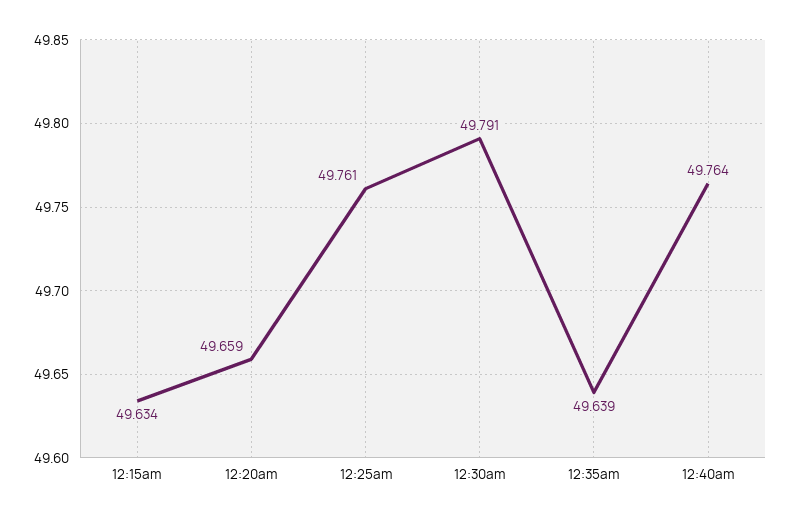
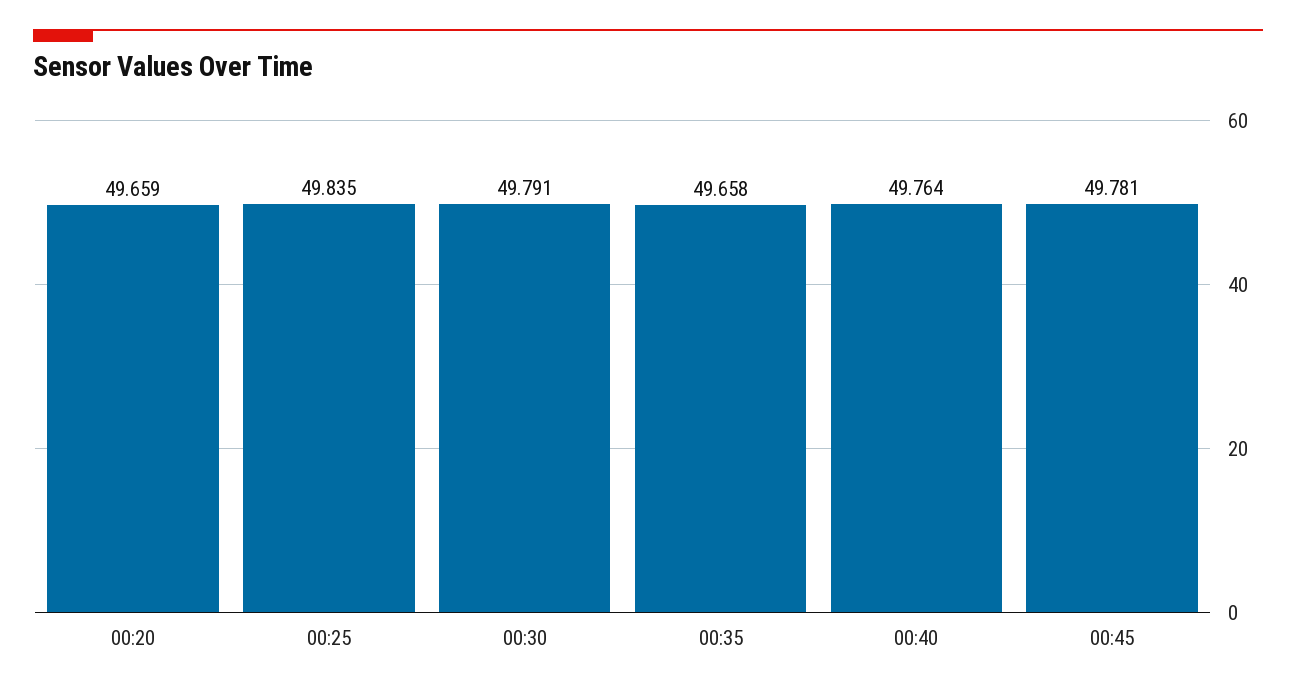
12:15am: 49.634 -> none
12:25am: 49.761 -> 49.835
12:35am: 49.639 -> 49.658
00:45: none -> 49.781

